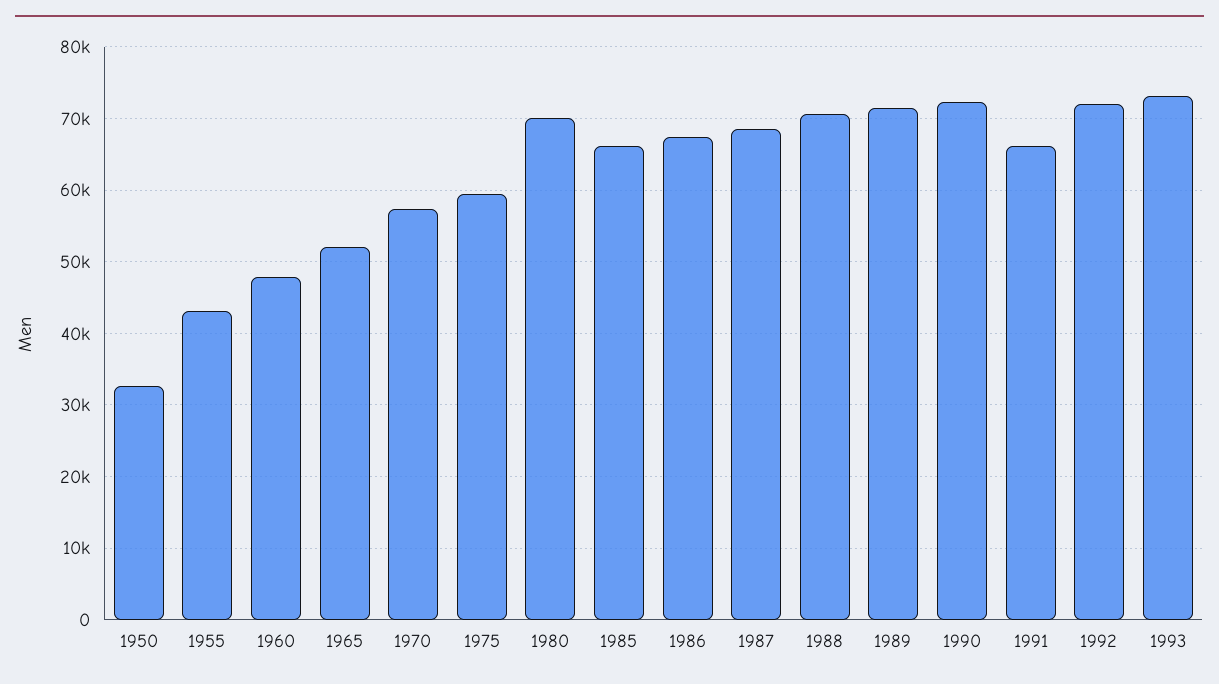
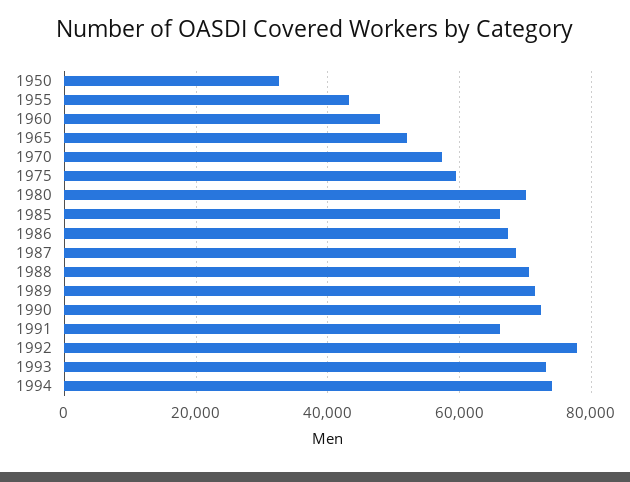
1992: 72000 -> 78000
1994: none -> 74000

